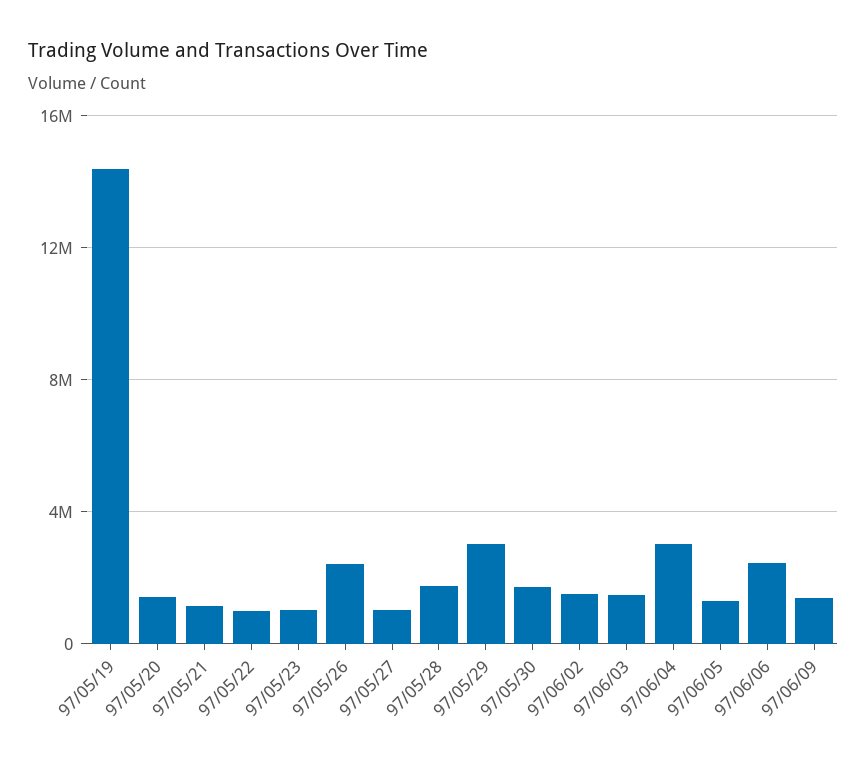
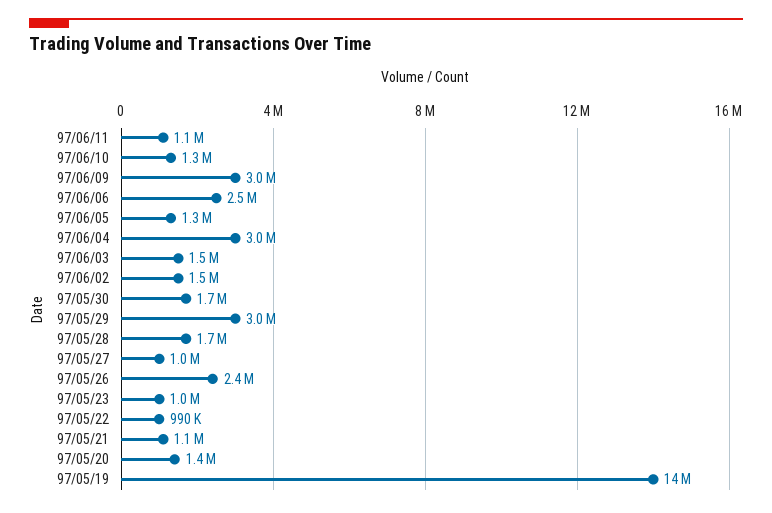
97/06/09: 1500000 -> 3000000
97/06/11: none -> 1100000
97/06/10: none -> 1300000

